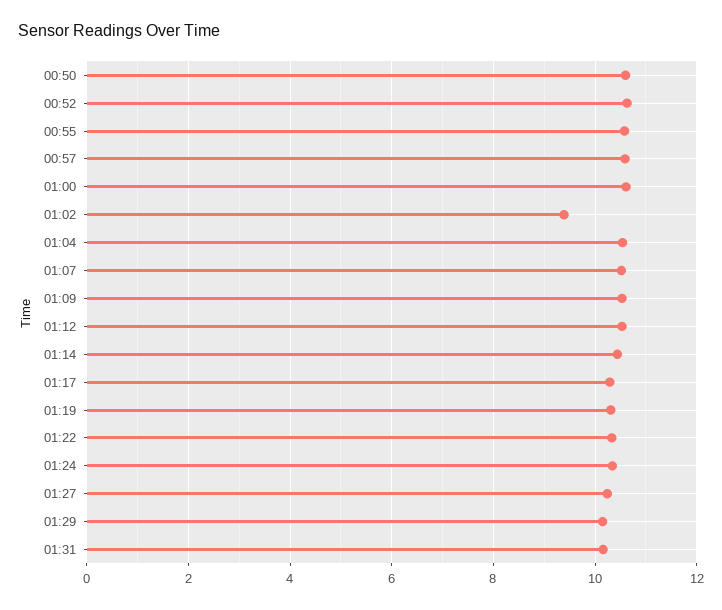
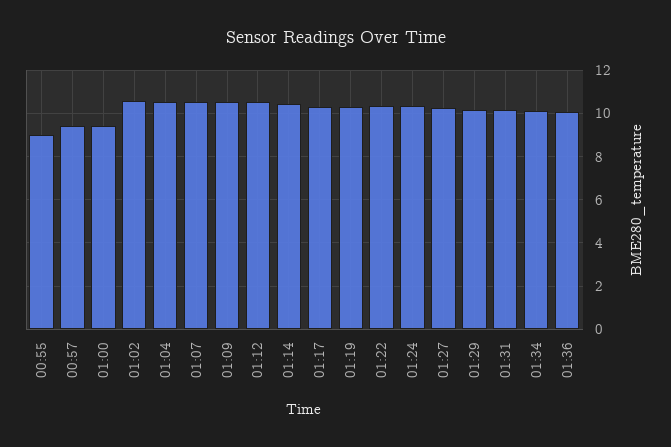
00:50: 10.6 -> none
00:52: 10.6 -> none
00:55: 10.6 -> 9
00:57: 10.6 -> 9.5
01:00: 10.6 -> 9.5
01:02: 9.4 -> 10.5
01:34: none -> 10
01:36: none -> 10

